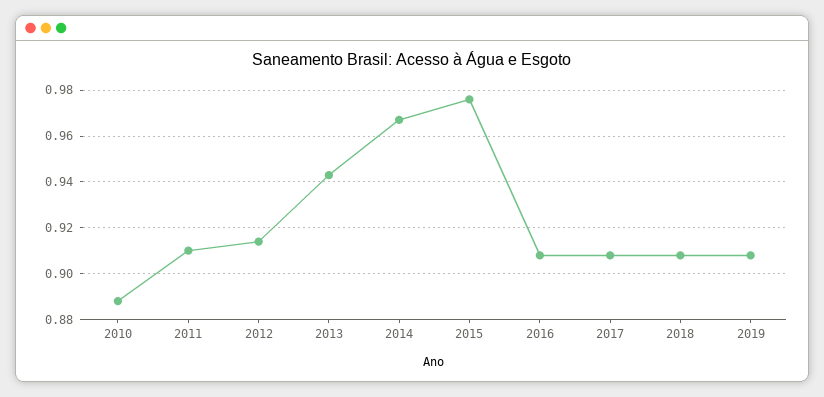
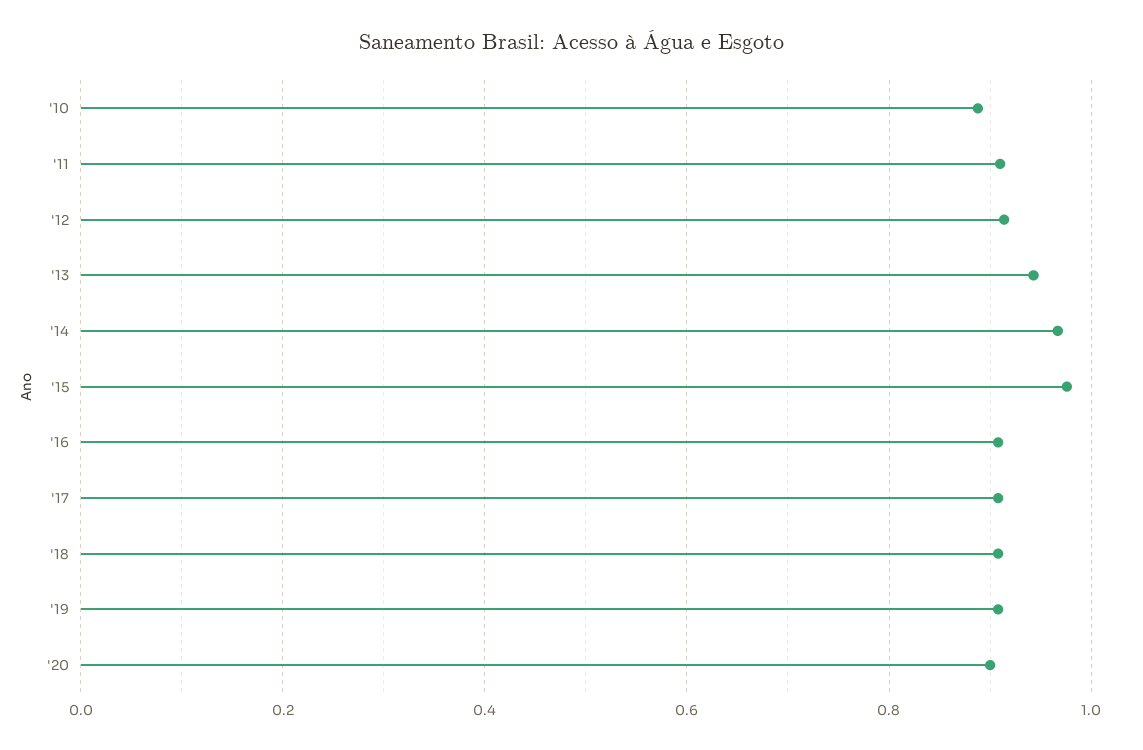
'20: none -> 0.9

